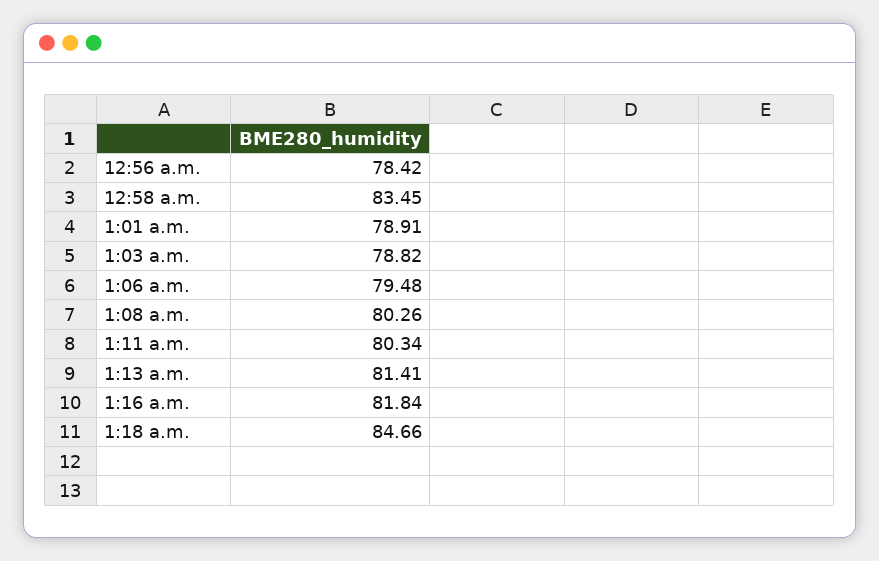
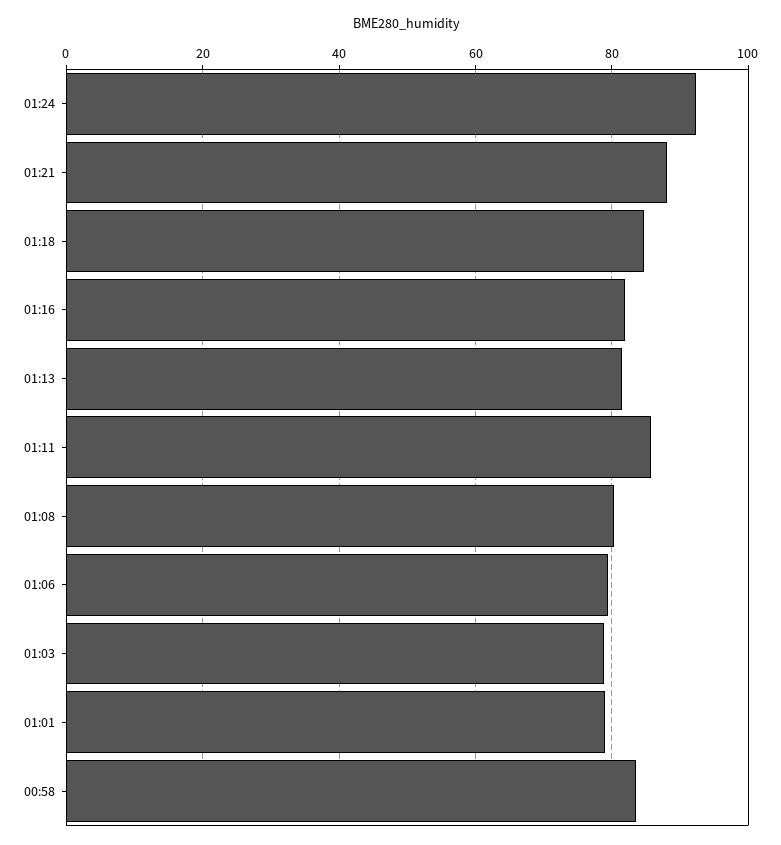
12:56 a.m.: 78.42 -> none
1:11 a.m.: 80.34 -> 86
01:24: none -> 92
01:21: none -> 88

